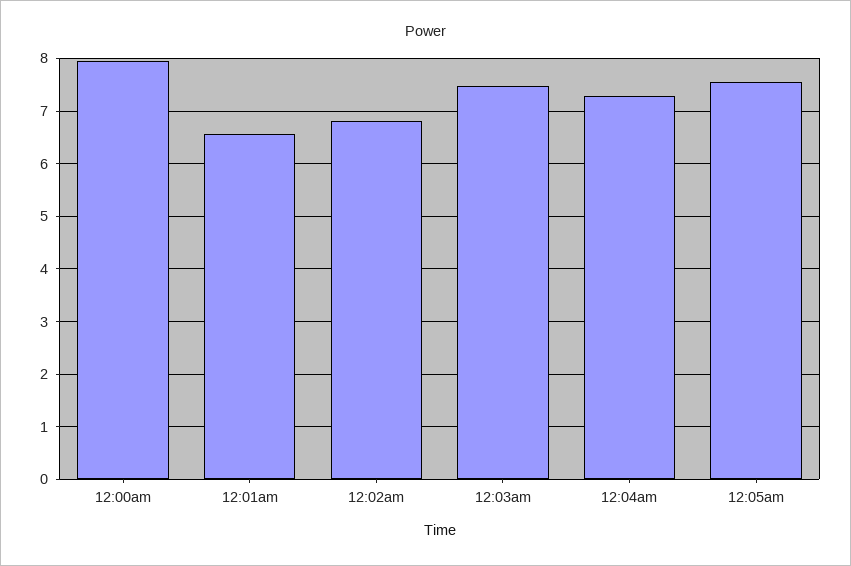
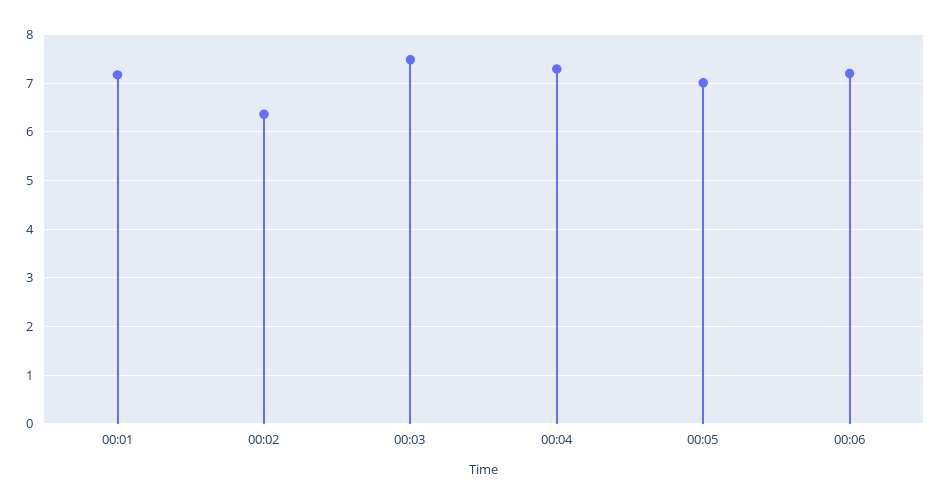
12:00am: 8 -> none
12:01am: 6.6 -> 7.2
12:02am: 6.8 -> 6.4
12:05am: 7.6 -> 7
00:06: none -> 7.2

